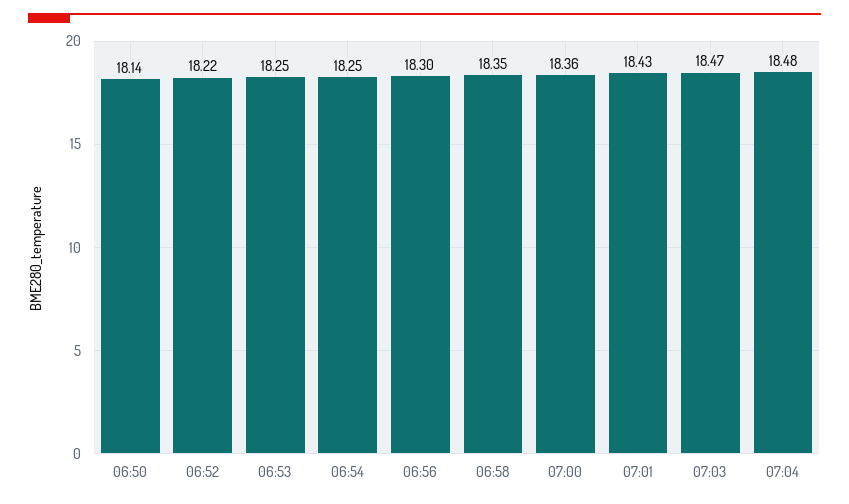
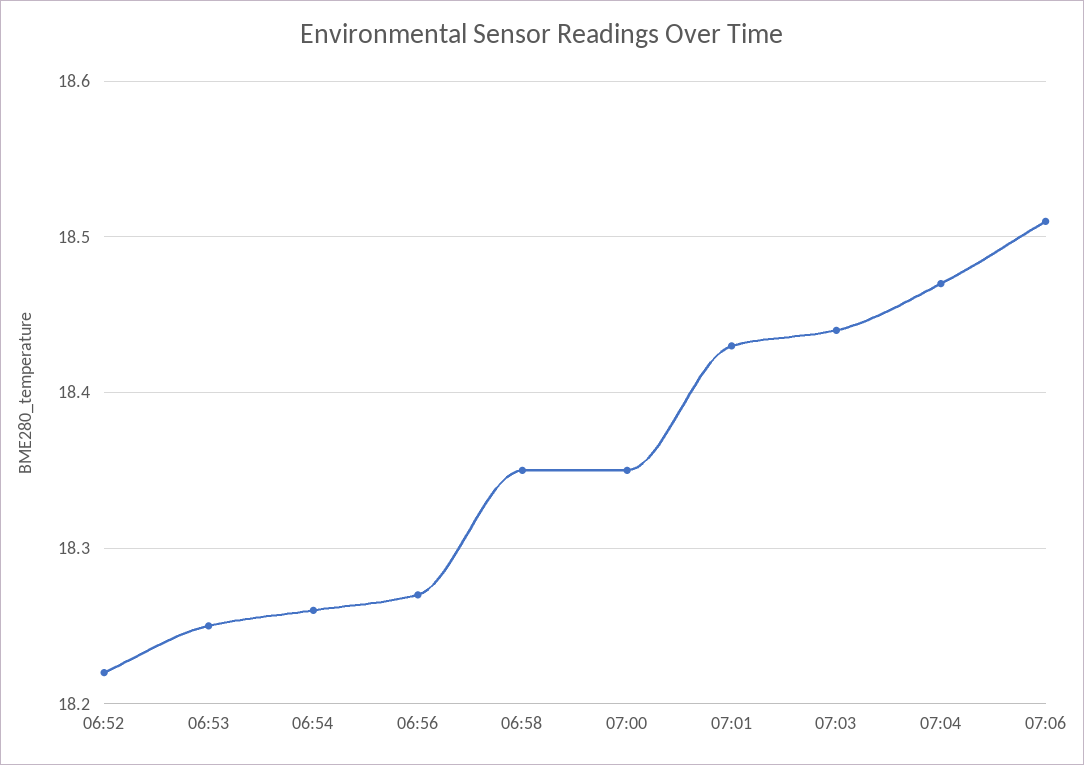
06:50: 18.14 -> none
06:54: 18.25 -> 18.26
06:56: 18.3 -> 18.27
07:00: 18.36 -> 18.35
07:03: 18.47 -> 18.44
07:04: 18.48 -> 18.47
07:06: none -> 18.51

